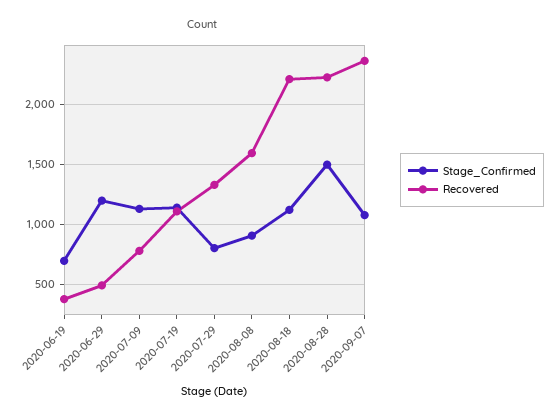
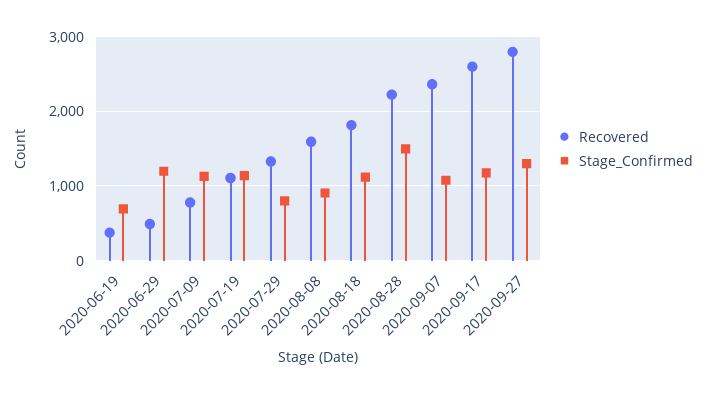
Recovered, 2020-08-18: 2200 -> 1800
Recovered, 2020-09-17: none -> 2600
Stage_Confirmed, 2020-09-17: none -> 1200
Recovered, 2020-09-27: none -> 2800
Stage_Confirmed, 2020-09-27: none -> 1300

